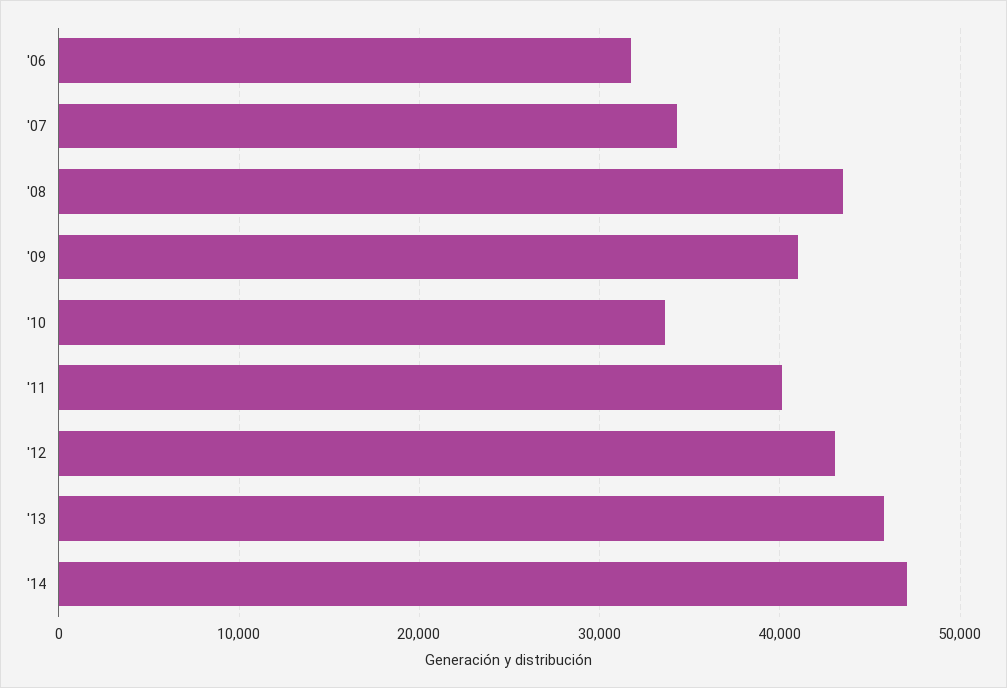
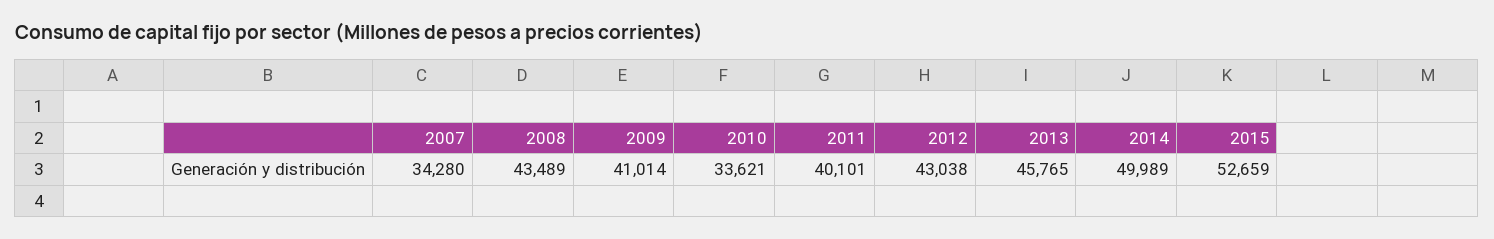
'06: 32000 -> none
'14: 47000 -> 49989
2015: none -> 52659

